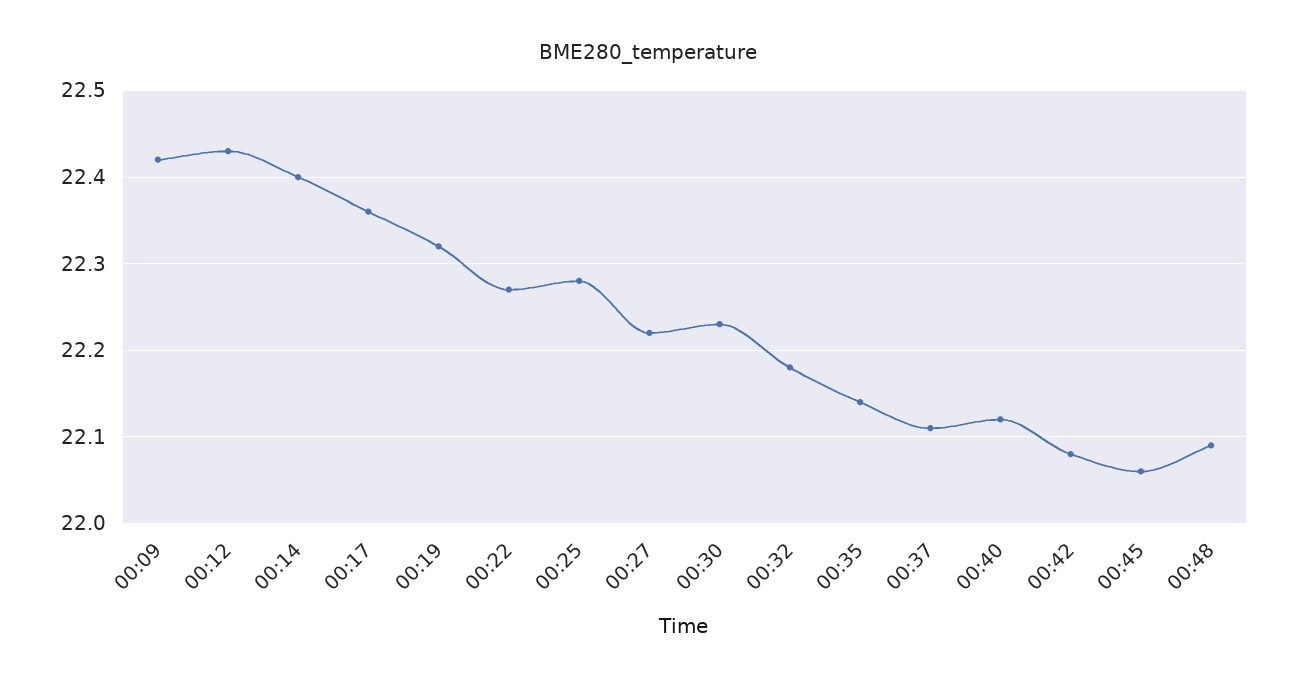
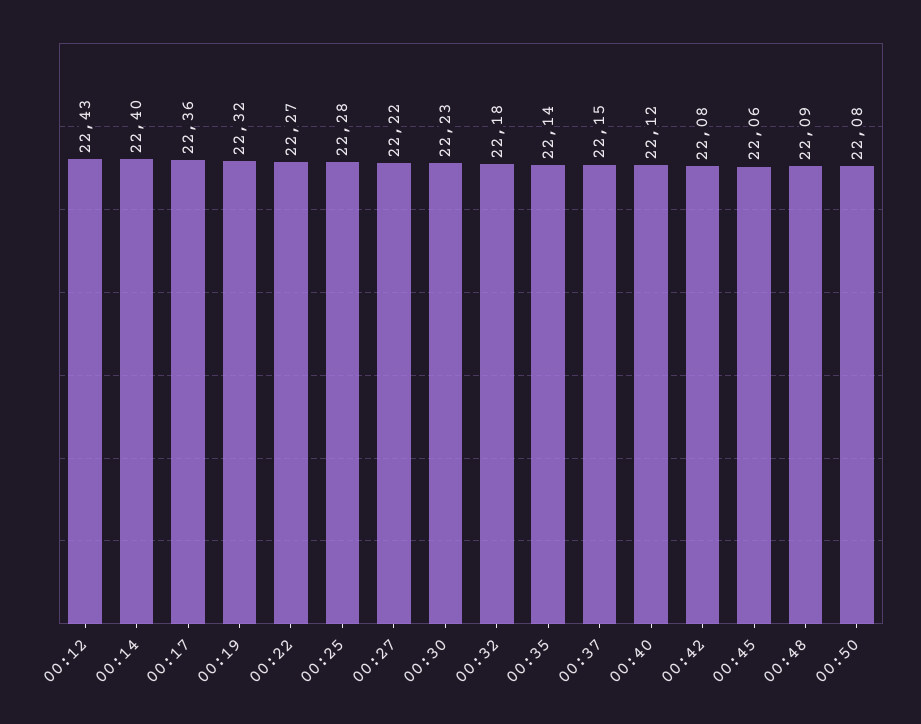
00:09: 22.42 -> none
00:37: 22.11 -> 22.15
00:50: none -> 22.08

